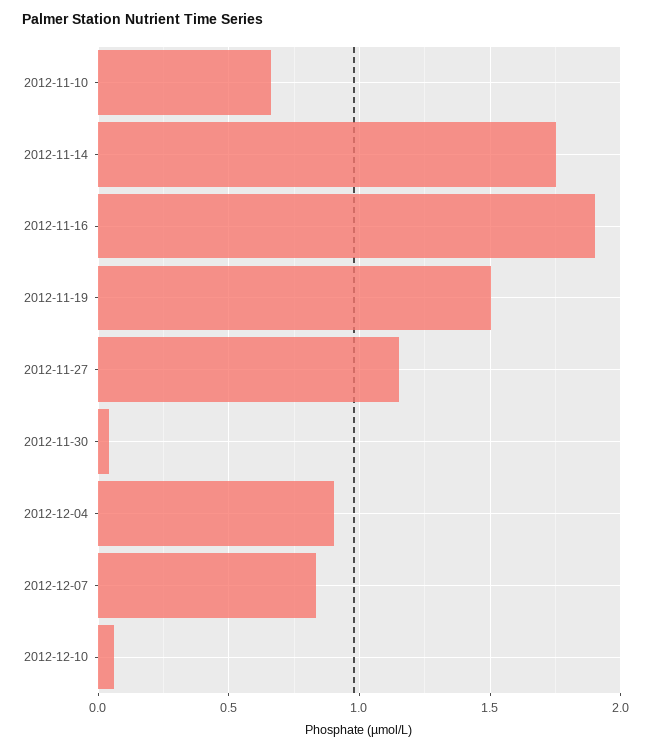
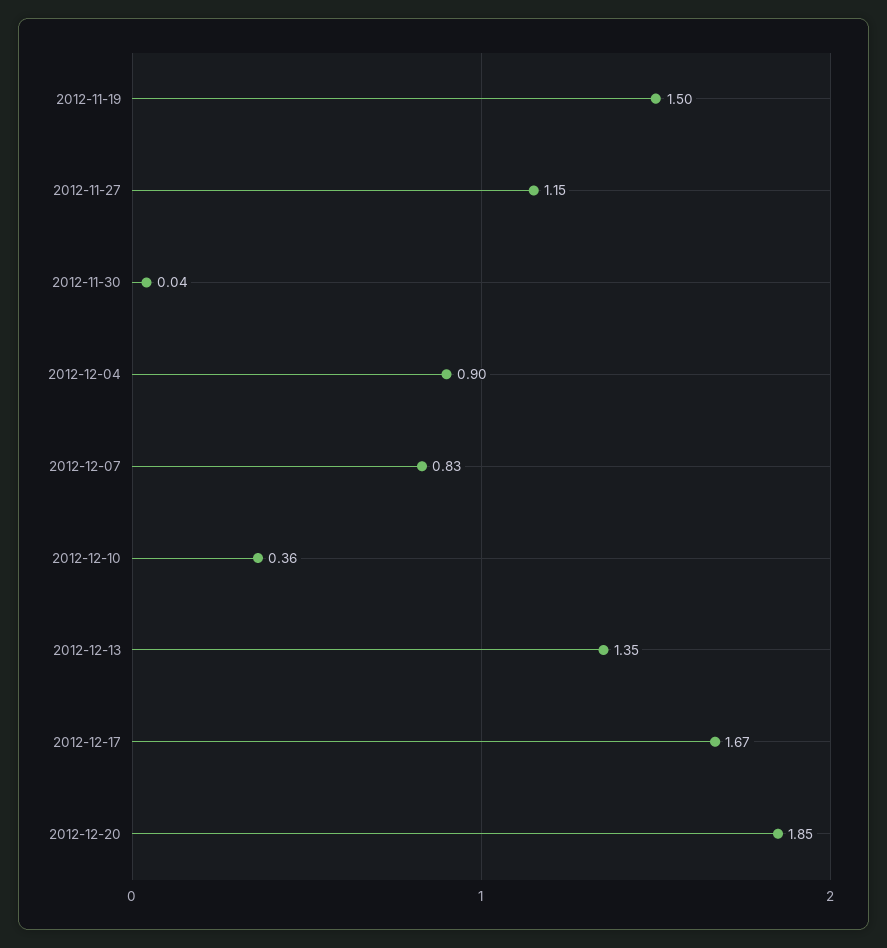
2012-11-10: 0.65 -> none
2012-11-14: 1.75 -> none
2012-11-16: 1.9 -> none
2012-12-10: 0.05 -> 0.36
2012-12-13: none -> 1.35
2012-12-17: none -> 1.67
2012-12-20: none -> 1.85

